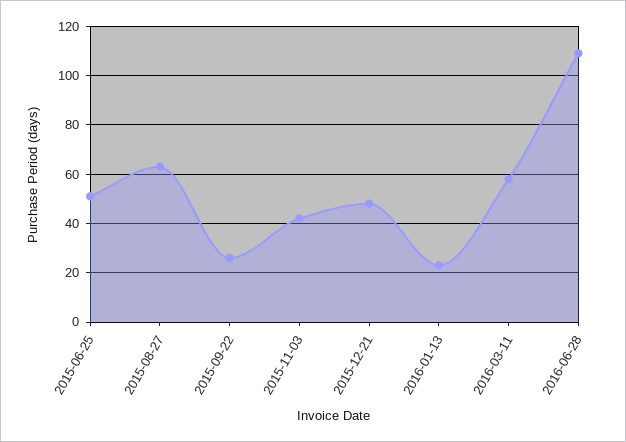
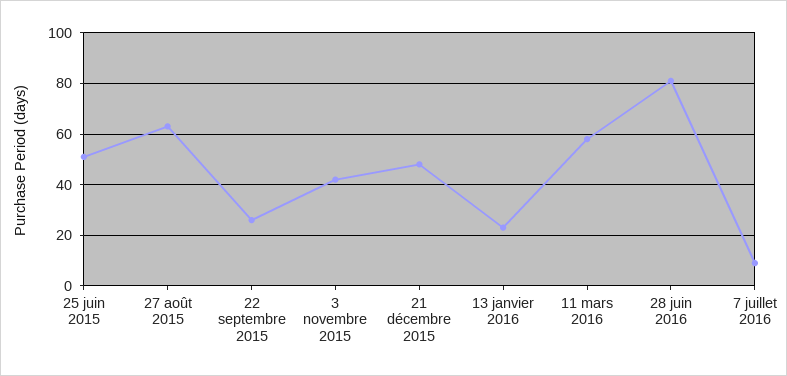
2016-06-28: 110 -> 80
7 juillet 2016: none -> 10

